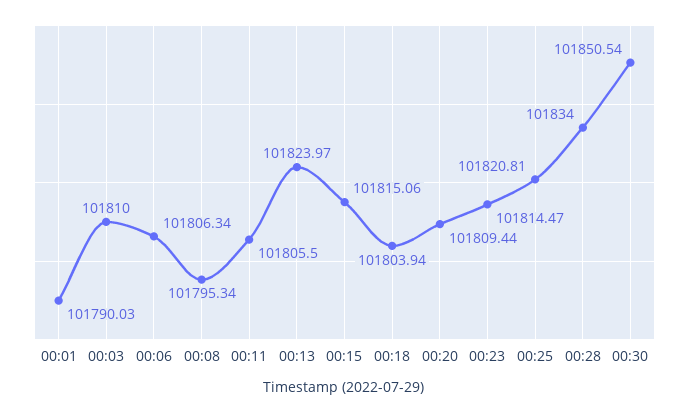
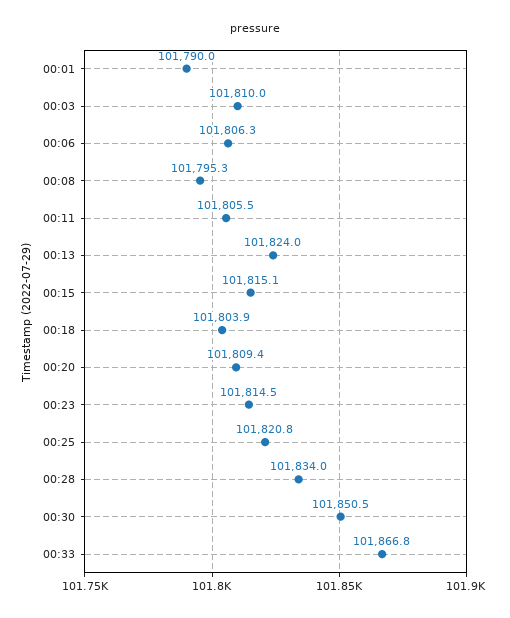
00:33: none -> 101866.8

